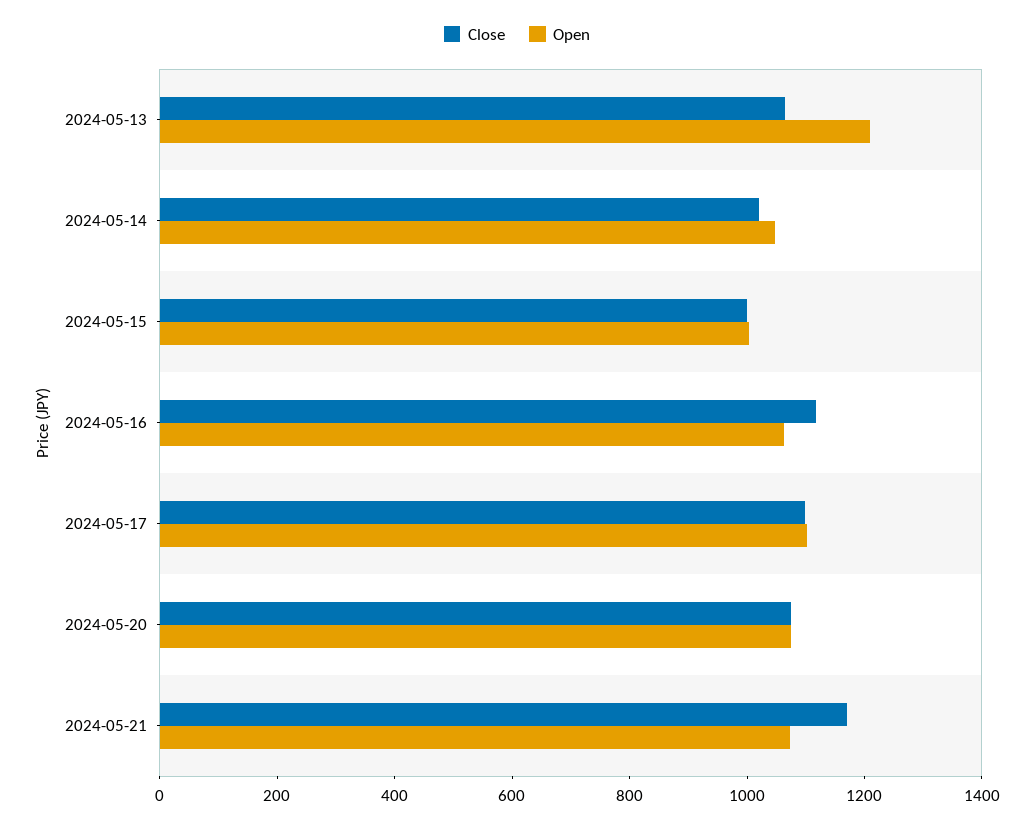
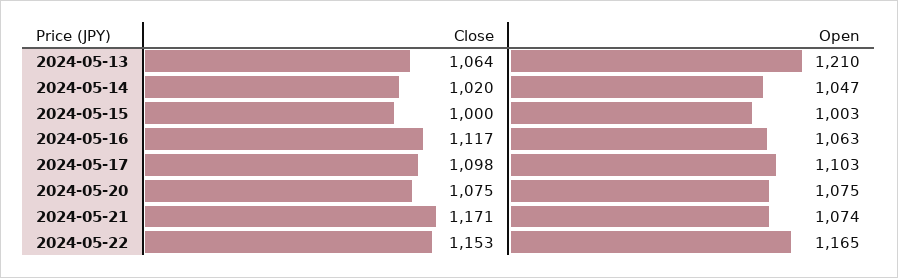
Close, 2024-05-22: none -> 1153
Open, 2024-05-22: none -> 1165

